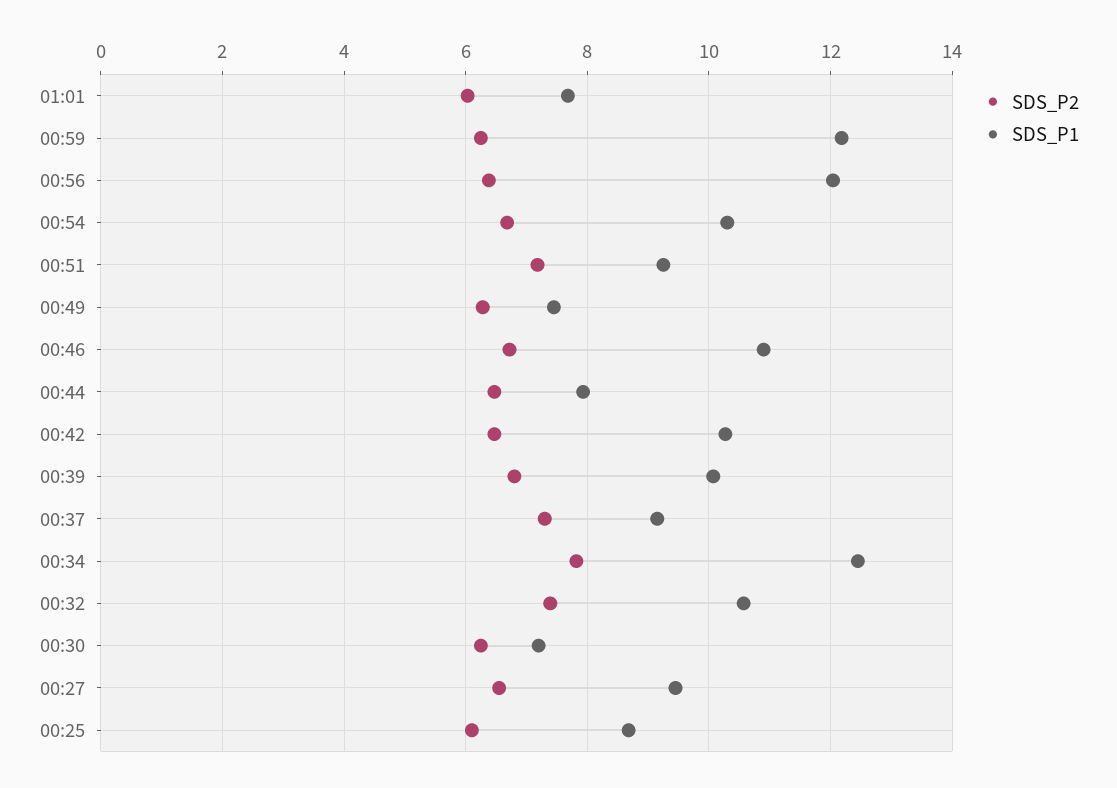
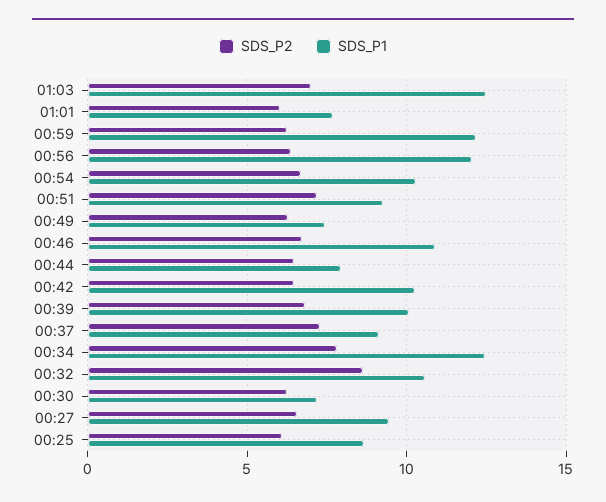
SDS_P2, 00:32: 7.4 -> 8.5
SDS_P2, 01:03: none -> 7
SDS_P1, 01:03: none -> 12.5

